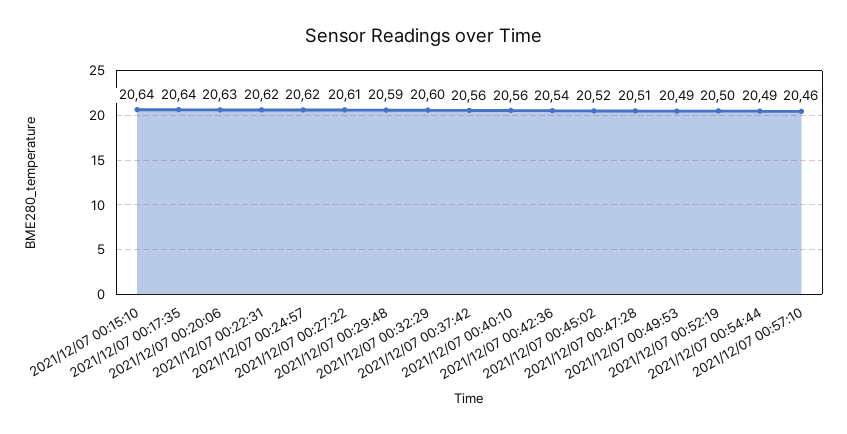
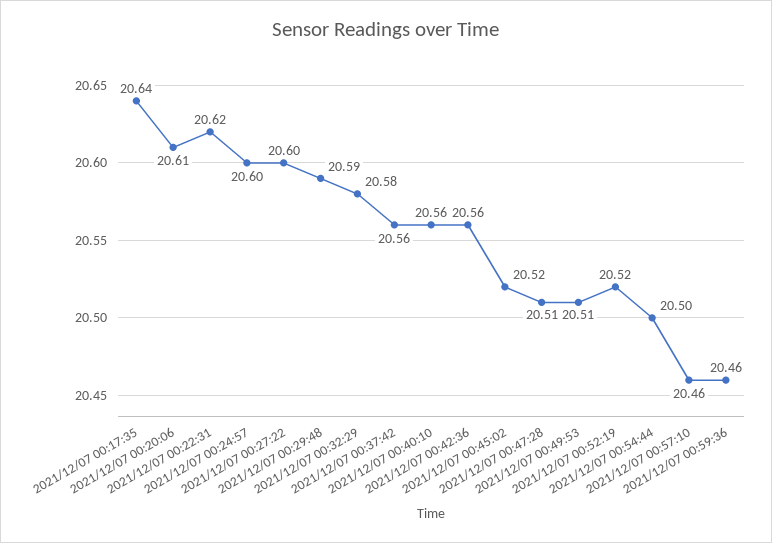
2021/12/07 00:15:10: 20.64 -> none
2021/12/07 00:20:06: 20.63 -> 20.61
2021/12/07 00:24:57: 20.62 -> 20.6
2021/12/07 00:27:22: 20.61 -> 20.6
2021/12/07 00:32:29: 20.6 -> 20.58
2021/12/07 00:42:36: 20.54 -> 20.56
2021/12/07 00:49:53: 20.49 -> 20.51
2021/12/07 00:52:19: 20.5 -> 20.52
2021/12/07 00:54:44: 20.49 -> 20.5
2021/12/07 00:59:36: none -> 20.46

